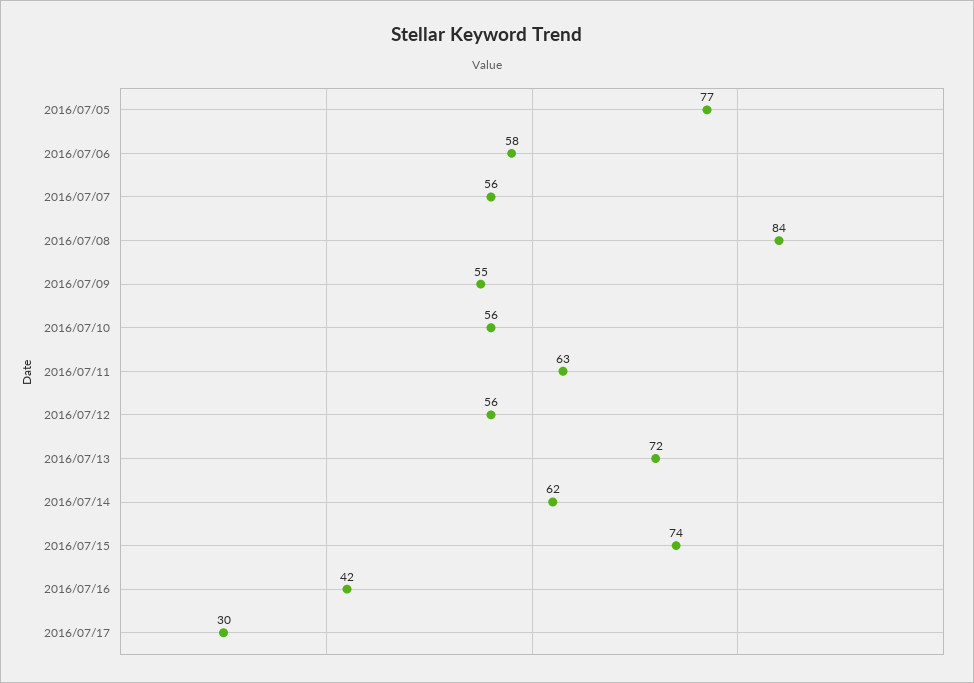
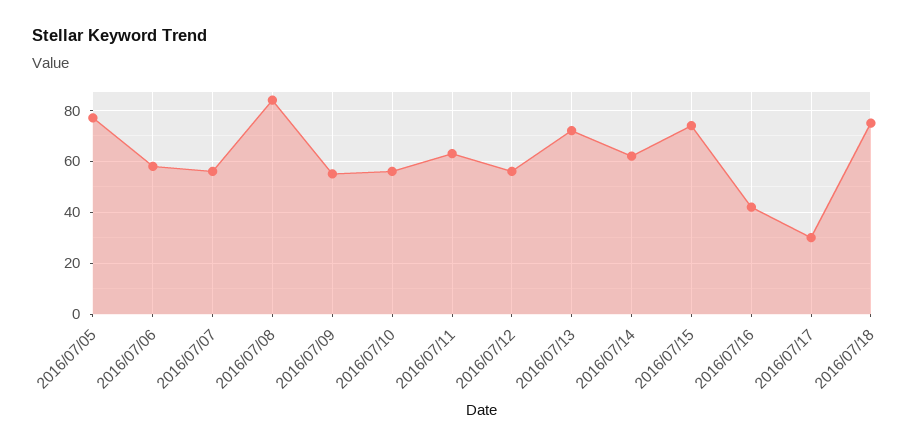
2016/07/18: none -> 75

